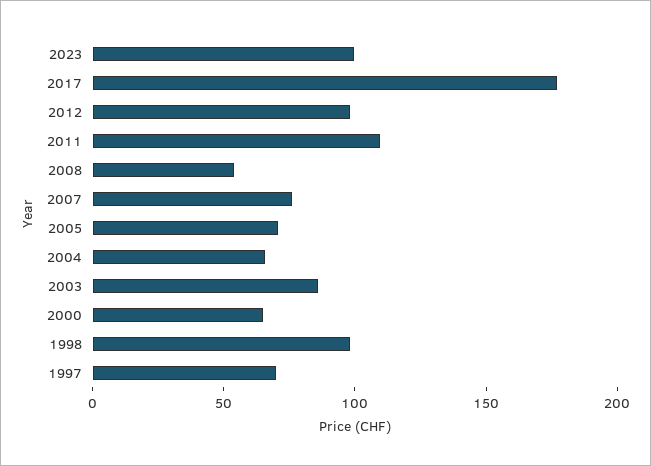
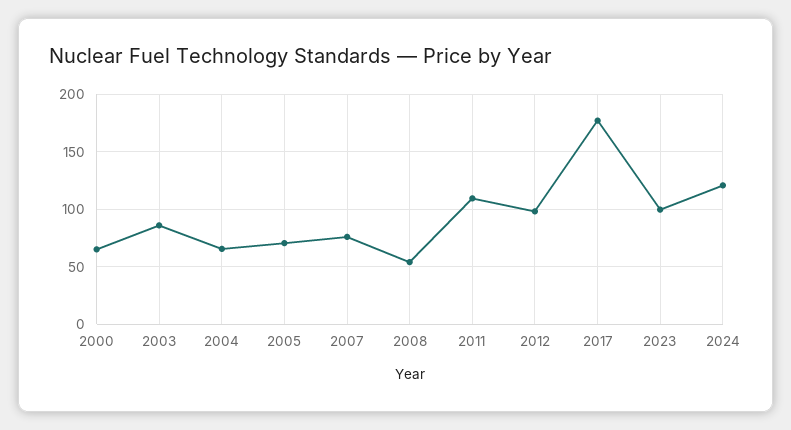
1998: 100 -> none
1997: 70 -> none
2024: none -> 120

